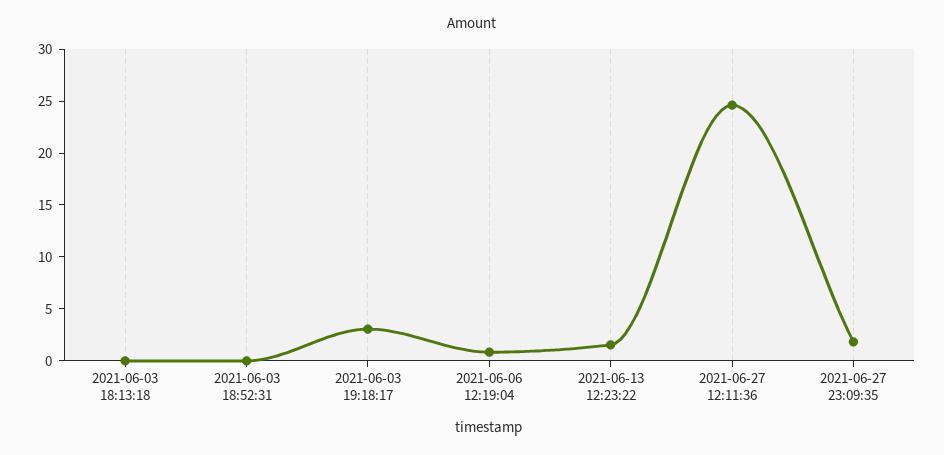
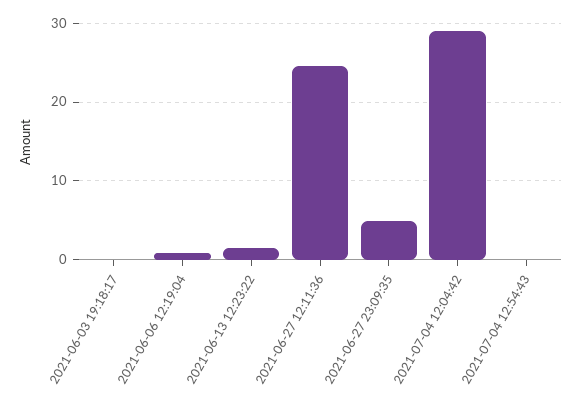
2021-06-03 18:13:18: 0 -> none
2021-06-03 18:52:31: 0 -> none
2021-06-03 19:18:17: 3 -> 0
2021-06-27 23:09:35: 2 -> 5
2021-07-04 12:04:42: none -> 29
2021-07-04 12:54:43: none -> 0

